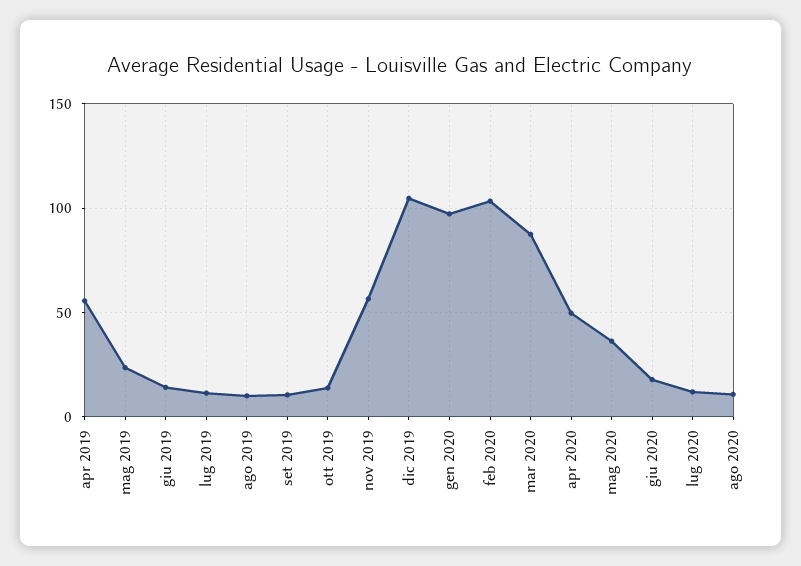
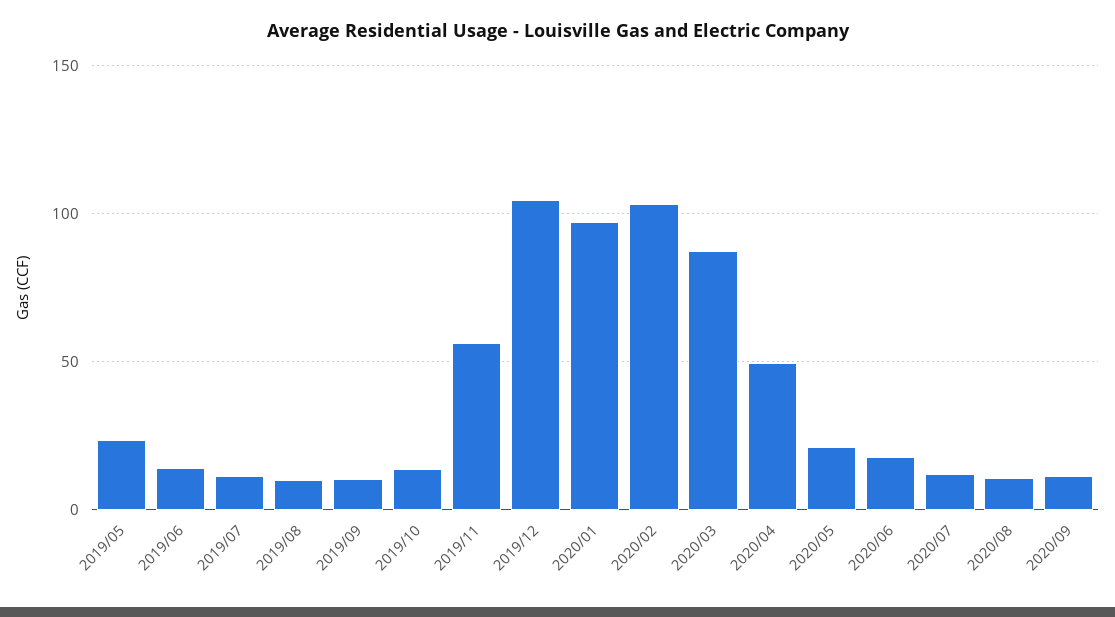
apr 2019: 55 -> none
mag 2020: 35 -> 20
2020/09: none -> 10

